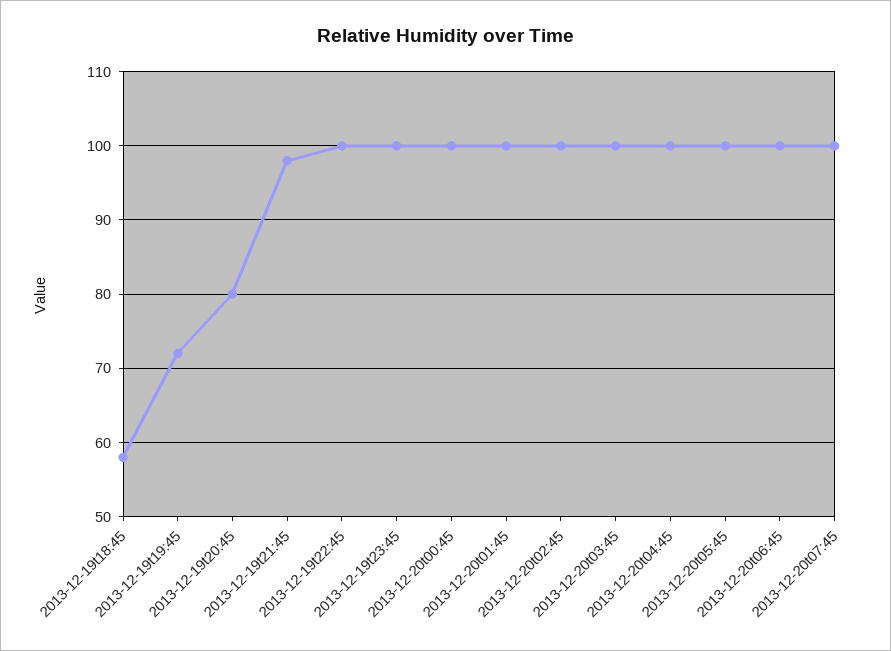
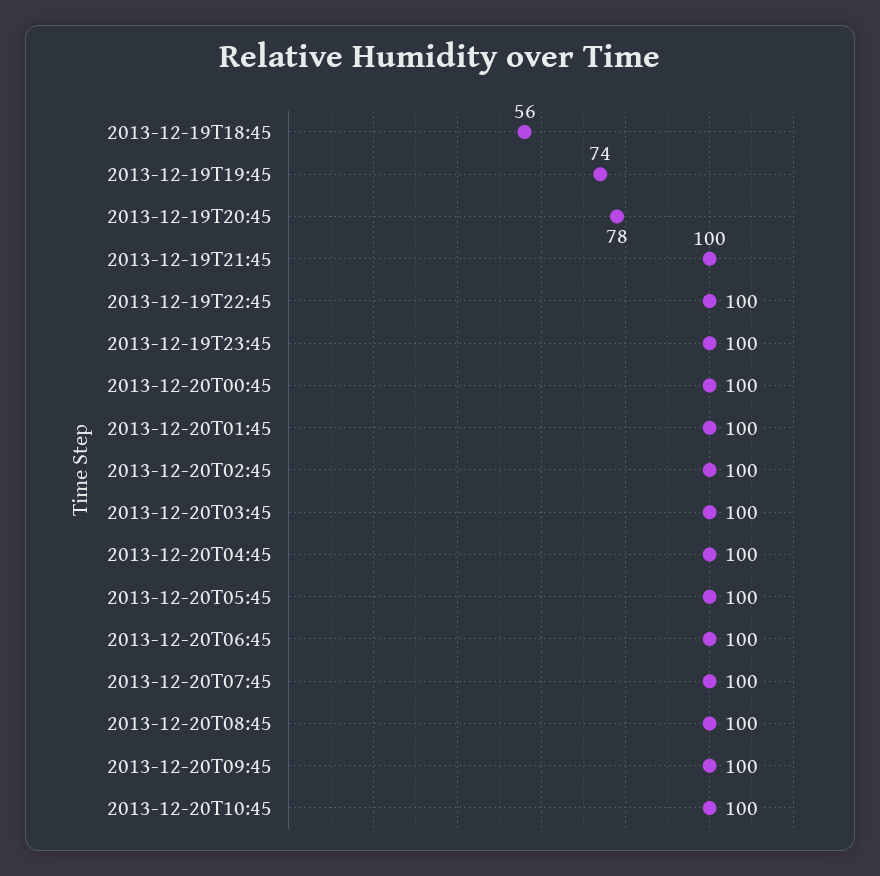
2013-12-19t18:45: 58 -> 56
2013-12-19t19:45: 72 -> 74
2013-12-19t20:45: 80 -> 78
2013-12-19t21:45: 98 -> 100
2013-12-20T08:45: none -> 100
2013-12-20T09:45: none -> 100
2013-12-20T10:45: none -> 100

